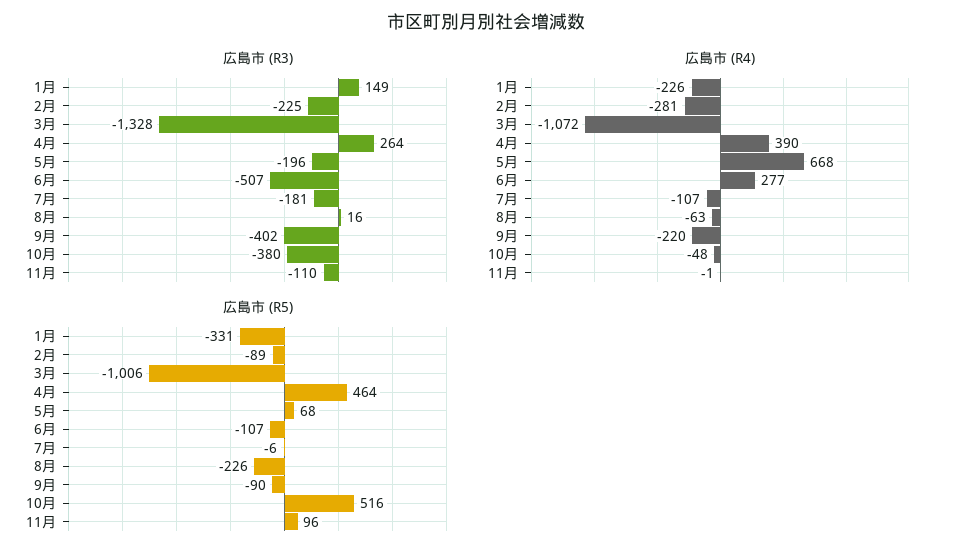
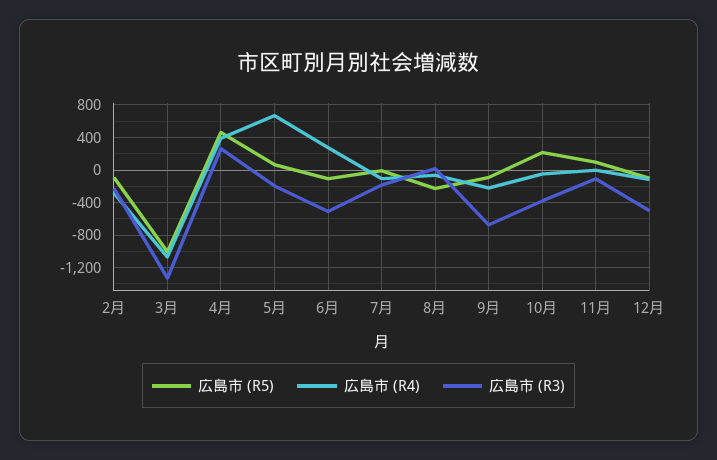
広島市 (R3), 1月: 149 -> none
広島市 (R3), 9月: -402 -> -700
広島市 (R4), 1月: -226 -> none
広島市 (R5), 1月: -331 -> none
広島市 (R5), 10月: 516 -> 200
広島市 (R5), 12月: none -> -100
広島市 (R4), 12月: none -> -100
広島市 (R3), 12月: none -> -500

